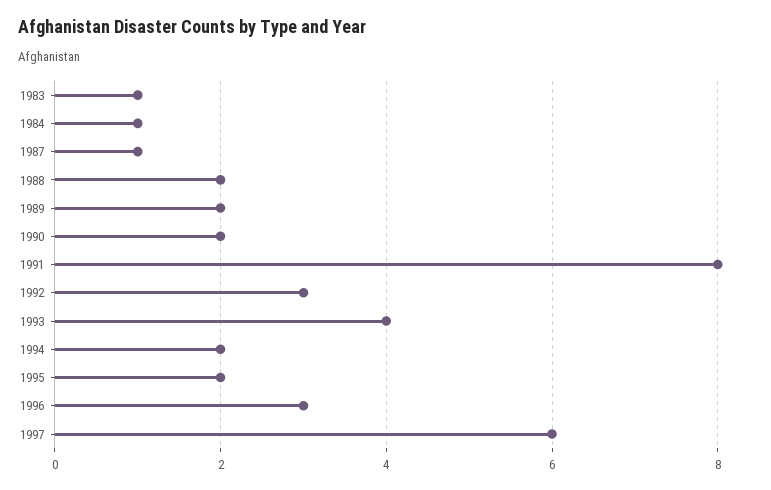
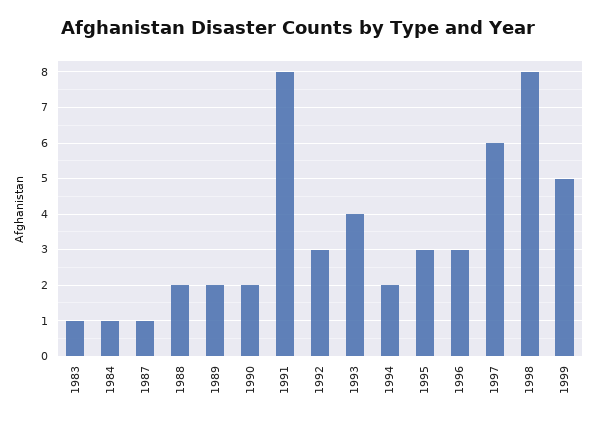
1995: 2 -> 3
1998: none -> 8
1999: none -> 5

